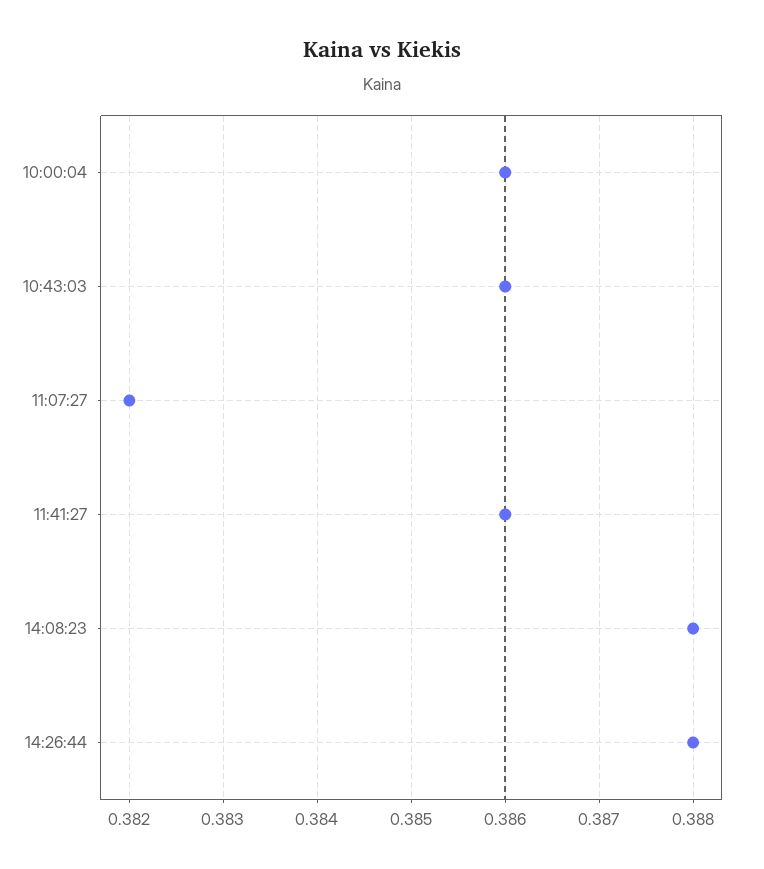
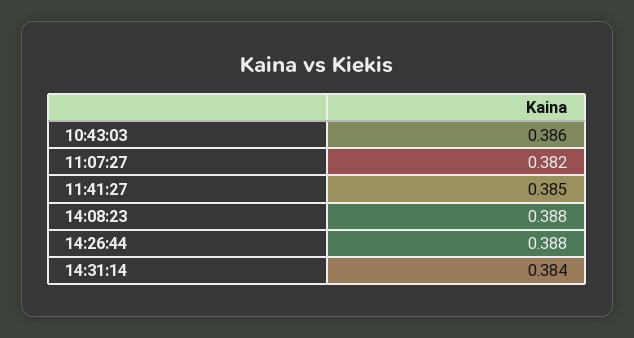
10:00:04: 0.386 -> none
11:41:27: 0.386 -> 0.385
14:31:14: none -> 0.384

